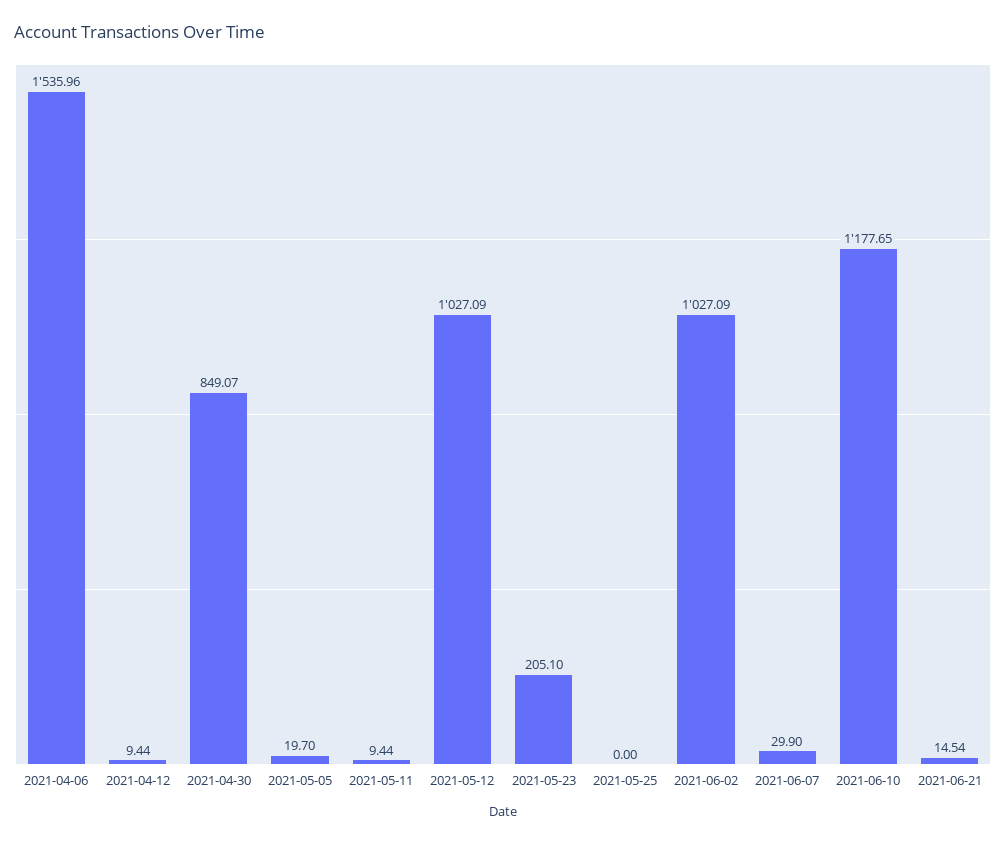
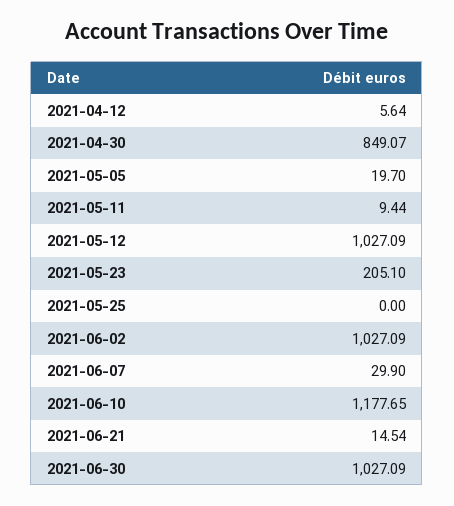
2021-04-06: 1535.96 -> none
2021-04-12: 9.44 -> 5.64
2021-06-30: none -> 1027.09

